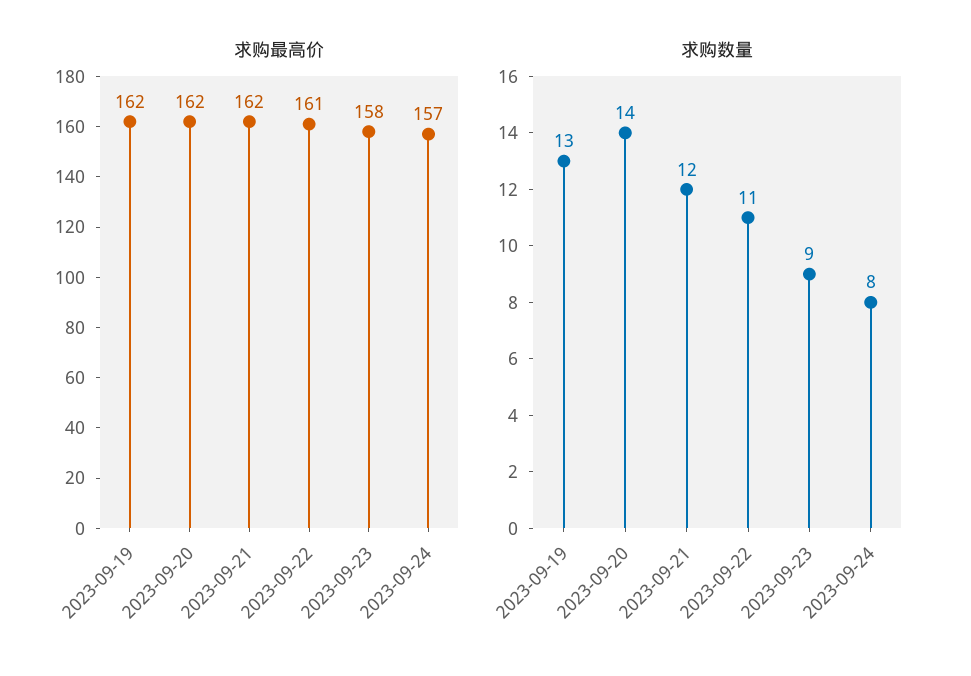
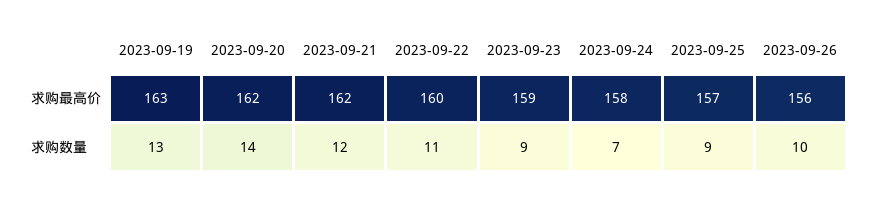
求购最高价, 2023-09-19: 162 -> 163
求购最高价, 2023-09-22: 161 -> 160
求购最高价, 2023-09-23: 158 -> 159
求购最高价, 2023-09-24: 157 -> 158
求购数量, 2023-09-24: 8 -> 7
求购最高价, 2023-09-25: none -> 157
求购最高价, 2023-09-26: none -> 156
求购数量, 2023-09-25: none -> 9
求购数量, 2023-09-26: none -> 10

